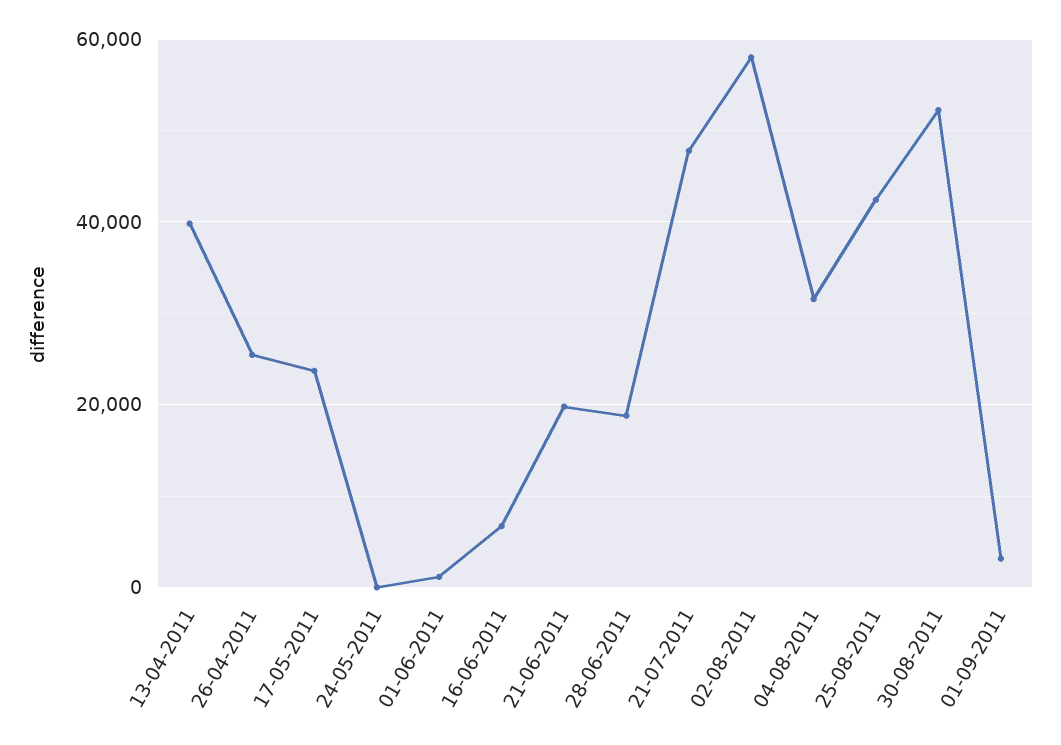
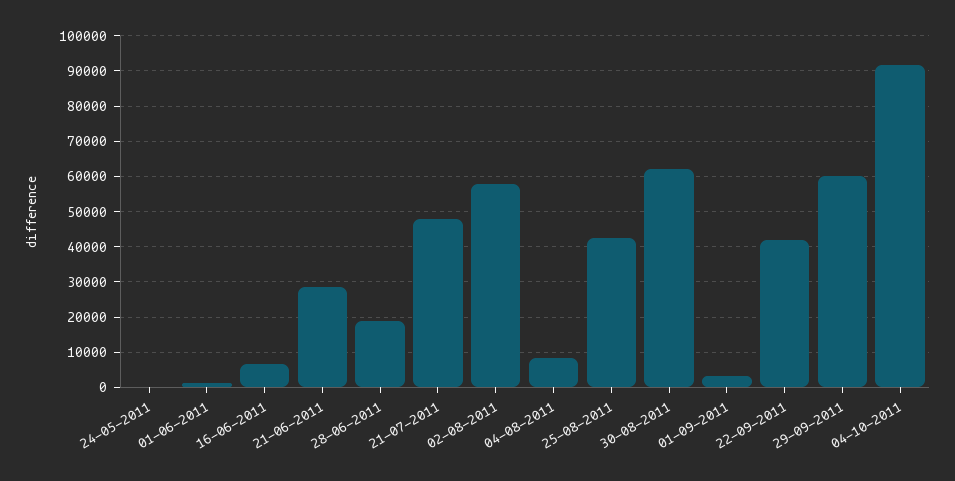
13-04-2011: 40000 -> none
26-04-2011: 26000 -> none
17-05-2011: 24000 -> none
21-06-2011: 20000 -> 28000
04-08-2011: 32000 -> 8000
30-08-2011: 52000 -> 62000
22-09-2011: none -> 42000
29-09-2011: none -> 60000
04-10-2011: none -> 92000

